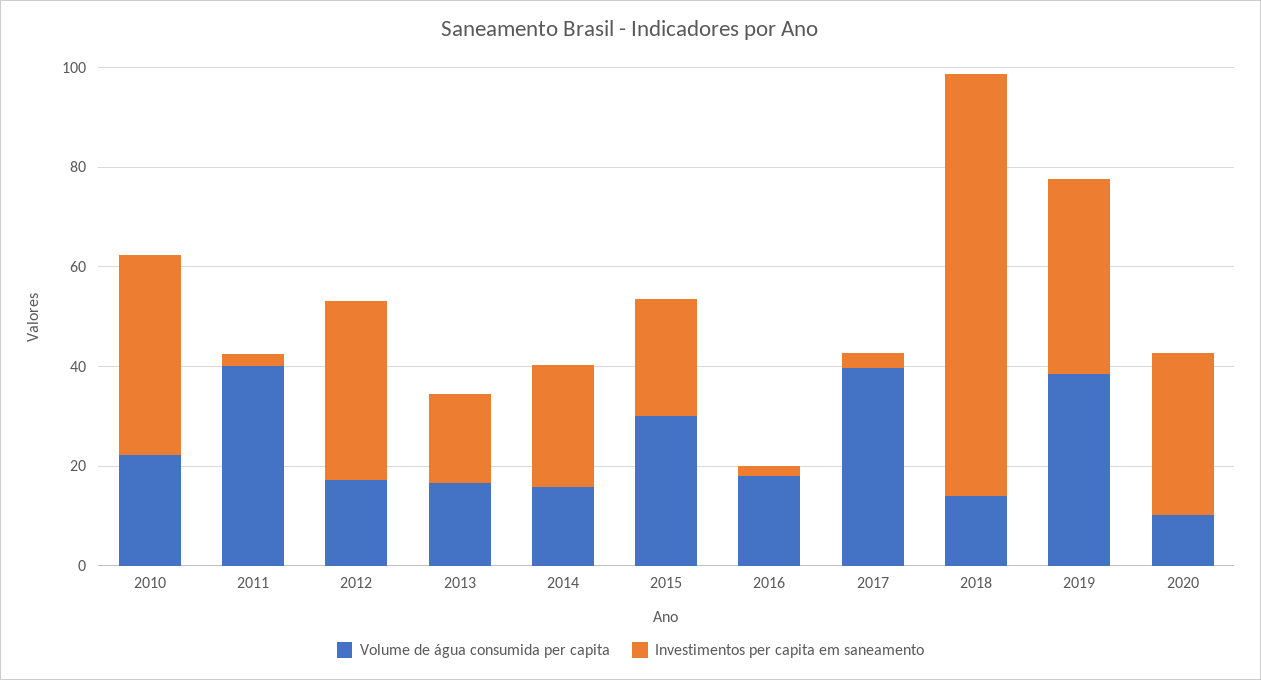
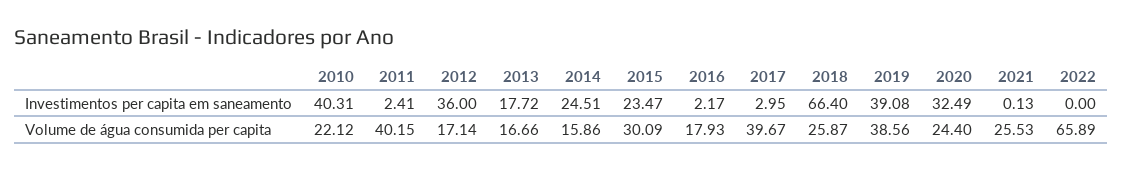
Volume de água consumida per capita, 2018: 15 -> 25.87
Investimentos per capita em saneamento, 2018: 85 -> 66.4
Volume de água consumida per capita, 2020: 10 -> 24.4
Investimentos per capita em saneamento, 2021: none -> 0.13
Investimentos per capita em saneamento, 2022: none -> 0
Volume de água consumida per capita, 2021: none -> 25.53
Volume de água consumida per capita, 2022: none -> 65.89

